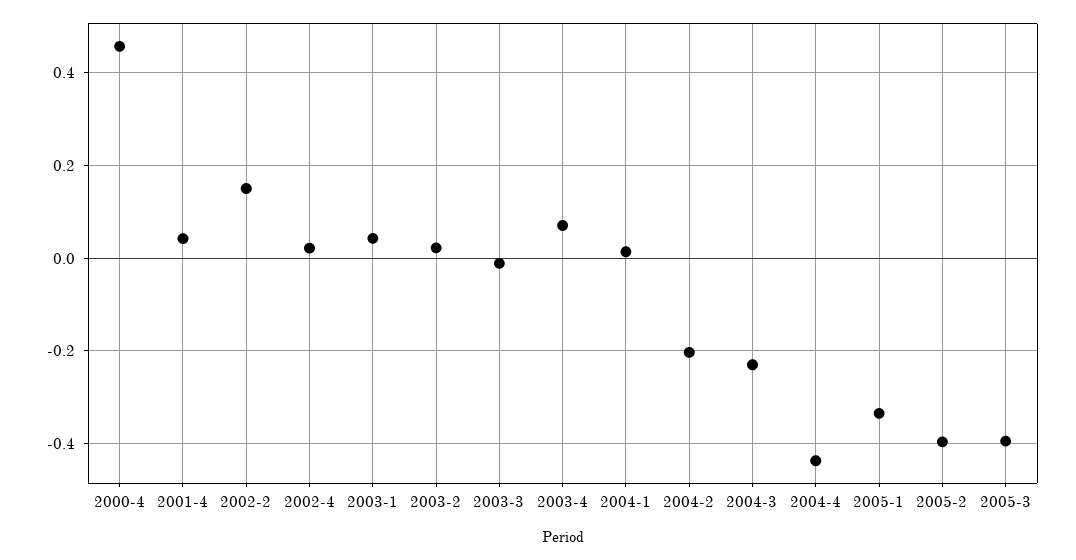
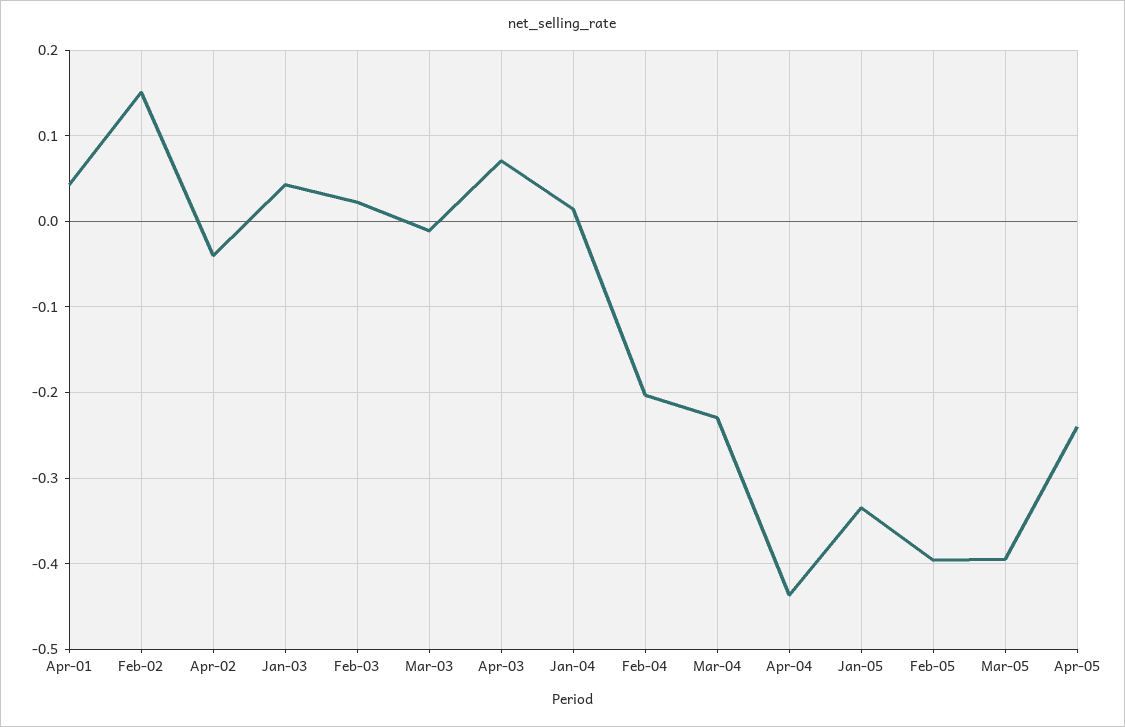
2000-4: 0.46 -> none
2002-4: 0.02 -> -0.04
Apr-05: none -> -0.24

